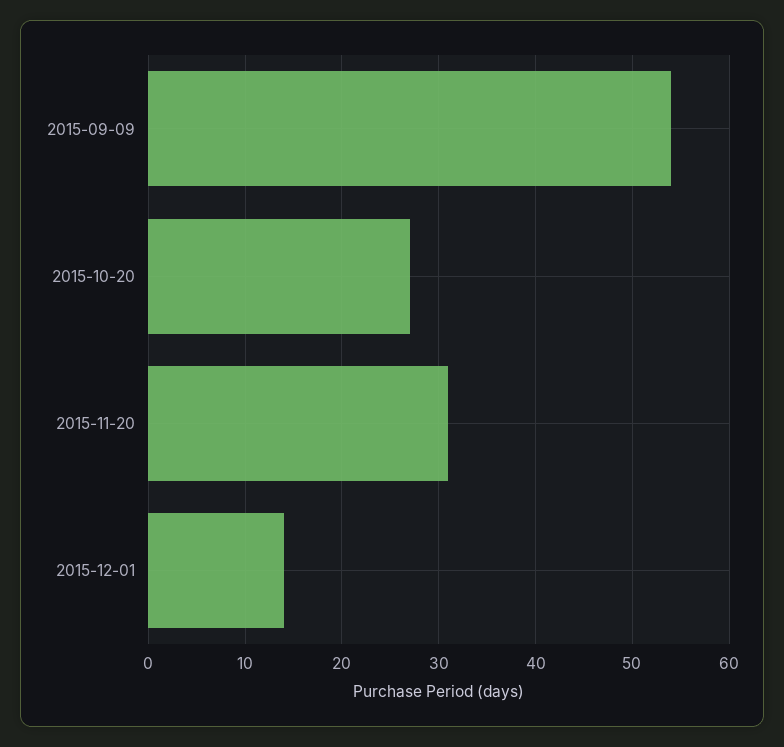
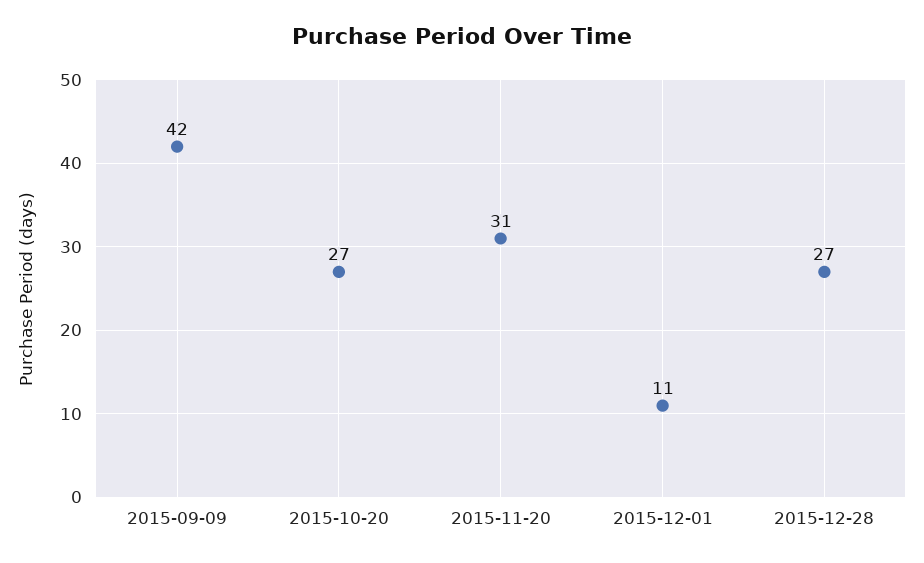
2015-09-09: 54 -> 42
2015-12-01: 14 -> 11
2015-12-28: none -> 27

